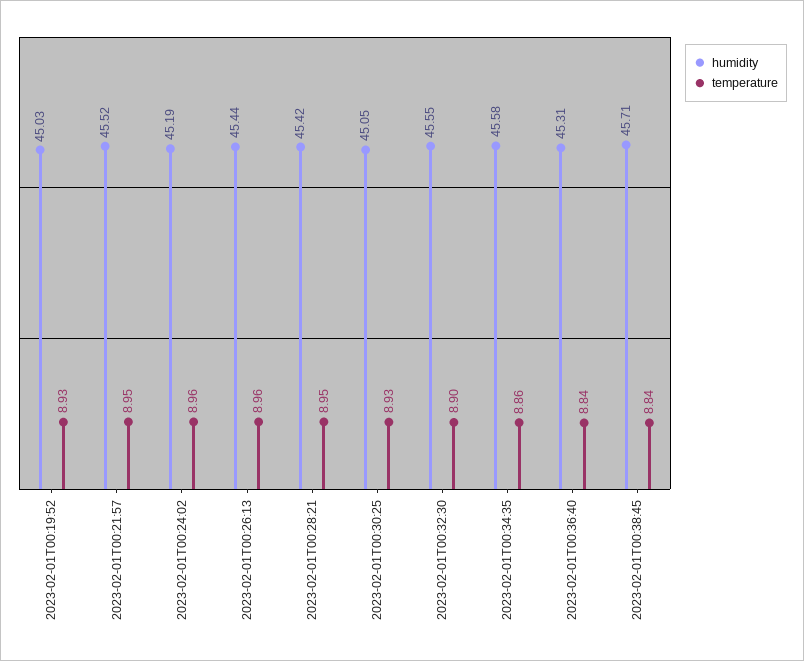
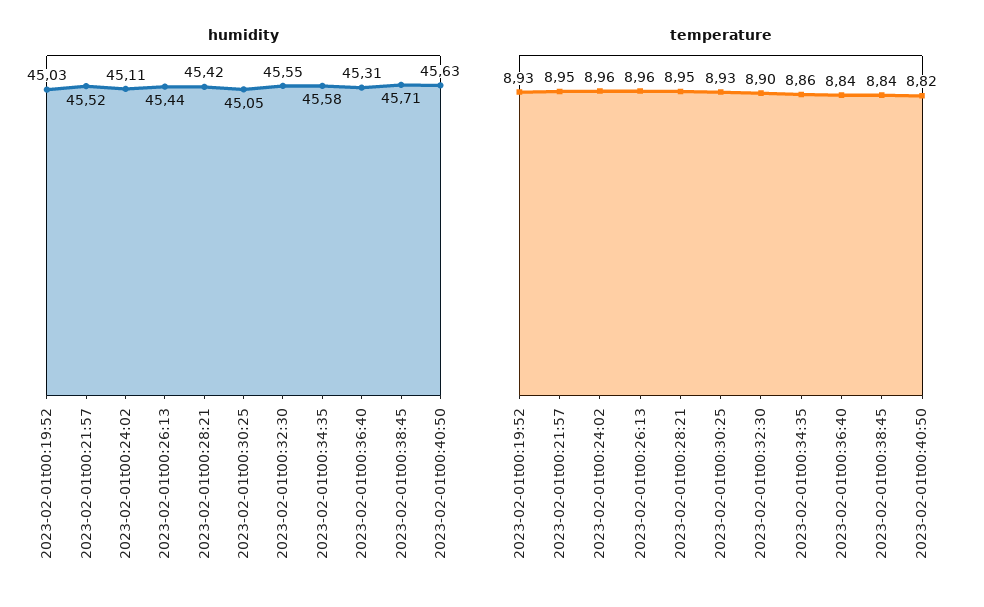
humidity, 2023-02-01T00:24:02: 45.19 -> 45.11
humidity, 2023-02-01t00:40:50: none -> 45.63
temperature, 2023-02-01t00:40:50: none -> 8.82

